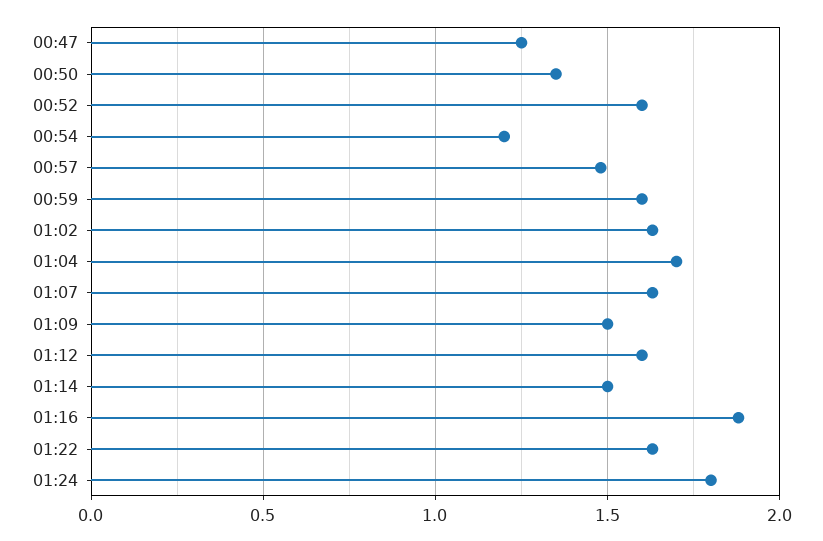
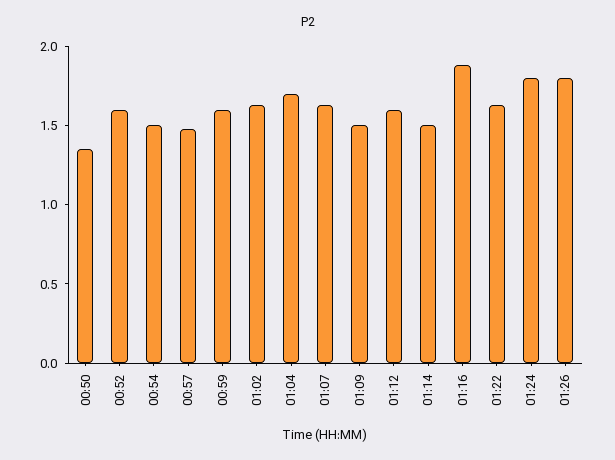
00:47: 1.25 -> none
00:54: 1.2 -> 1.5
01:26: none -> 1.8

